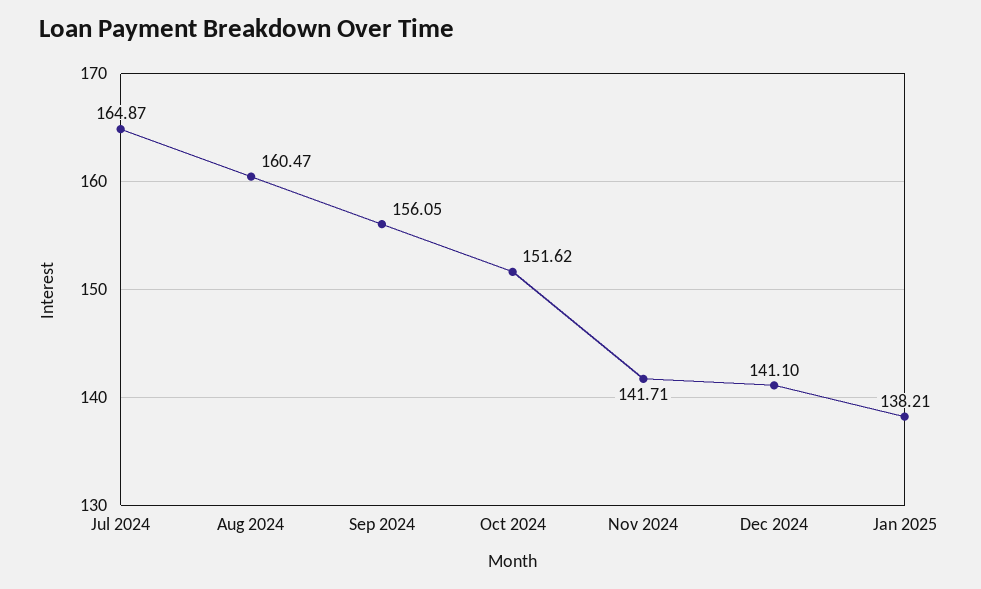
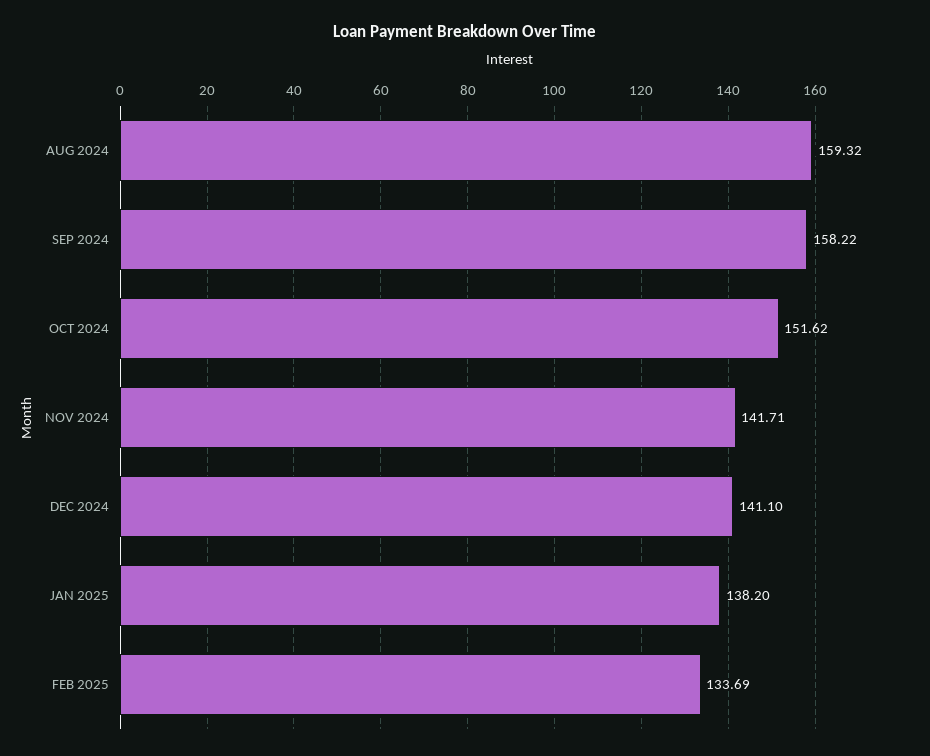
Jul 2024: 164.87 -> none
Aug 2024: 160.47 -> 159.32
Sep 2024: 156.05 -> 158.22
Jan 2025: 138.21 -> 138.2
FEB 2025: none -> 133.69

